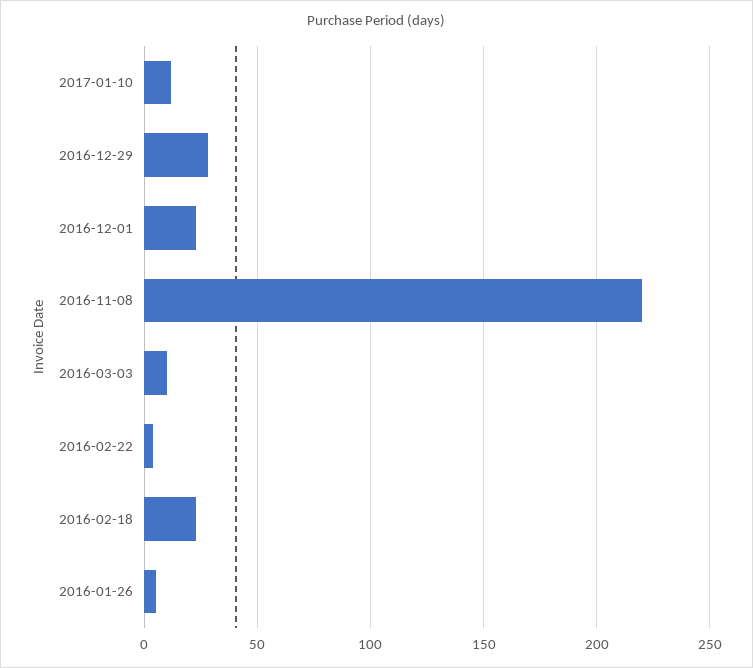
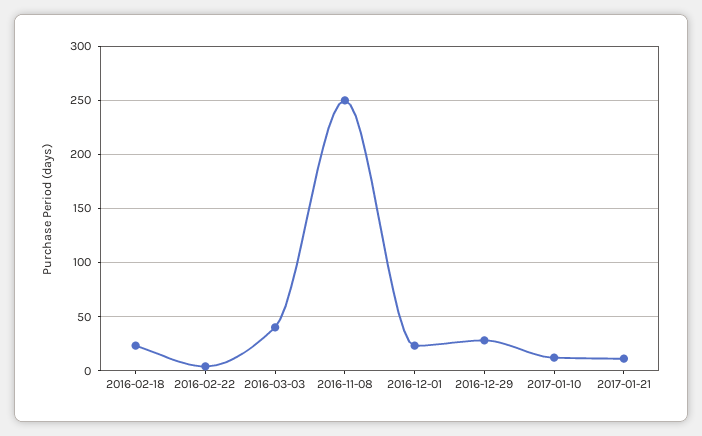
2016-11-08: 220 -> 250
2016-03-03: 10 -> 40
2016-01-26: 5 -> none
2017-01-21: none -> 10

